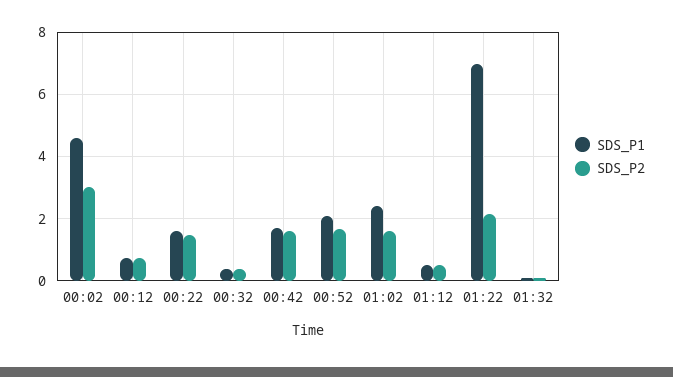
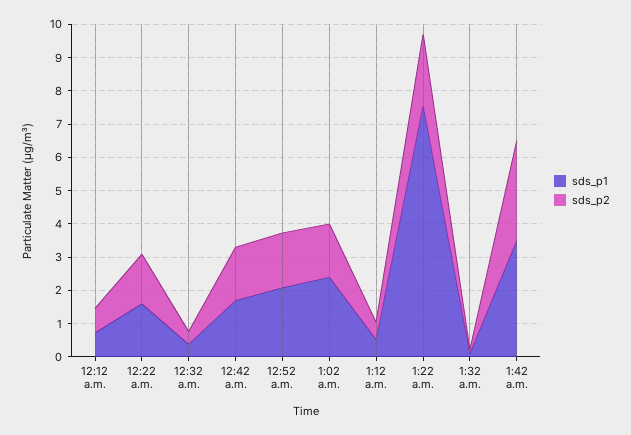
SDS_P1, 00:02: 4.6 -> none
SDS_P2, 00:02: 3 -> none
SDS_P1, 01:22: 7 -> 7.5
SDS_P1, 1:42 a.m.: none -> 3.5
SDS_P2, 1:42 a.m.: none -> 3

